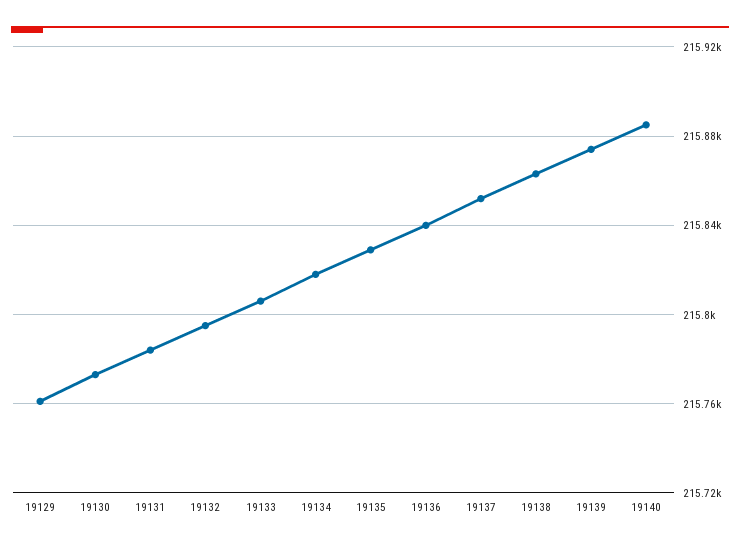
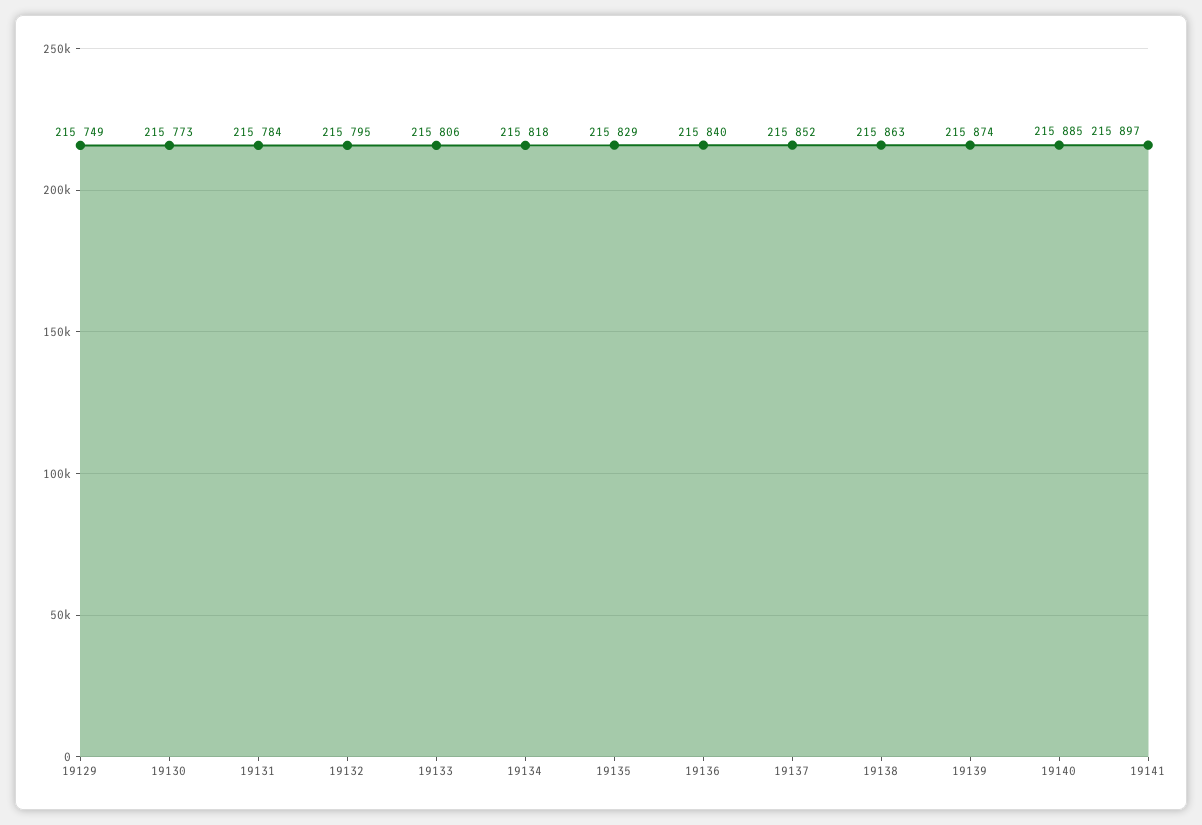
19129: 215760 -> 215749
19141: none -> 215897

